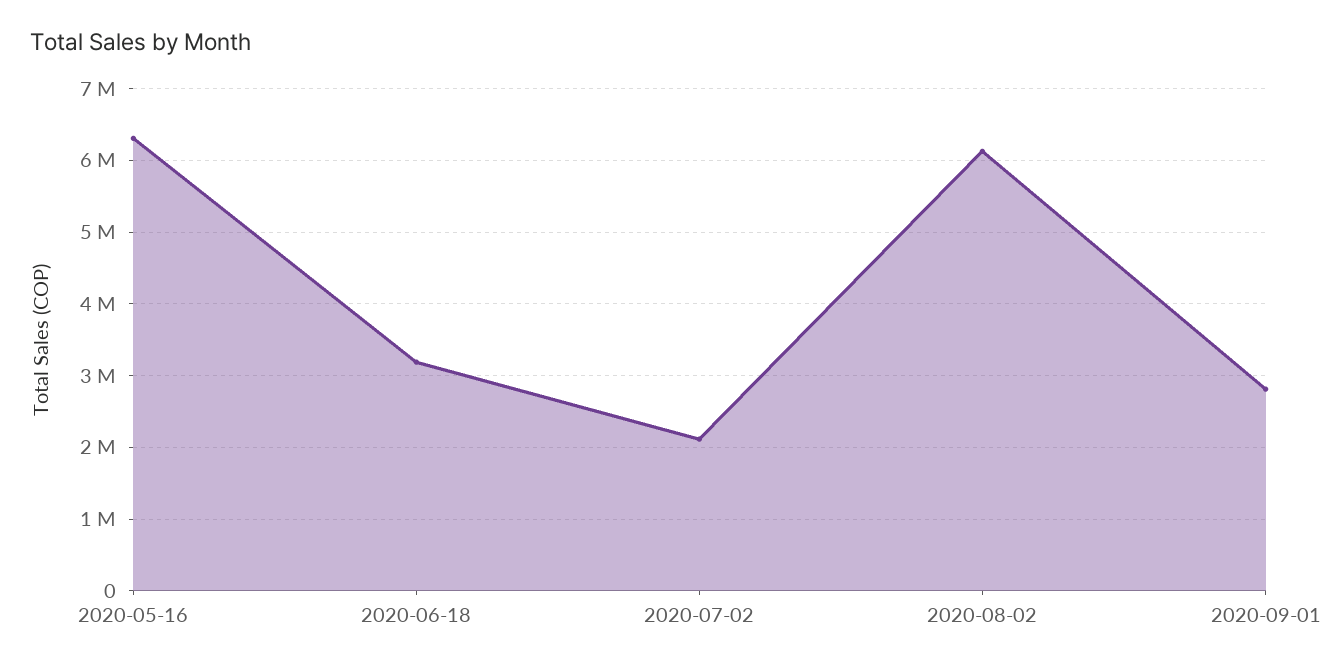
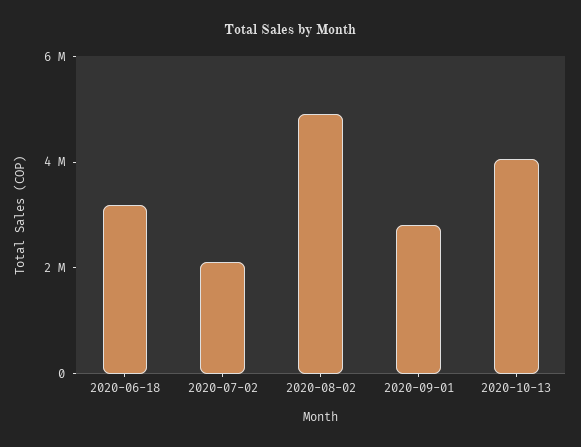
2020-05-16: 6300000 -> none
2020-08-02: 6100000 -> 5000000
2020-10-13: none -> 4000000

